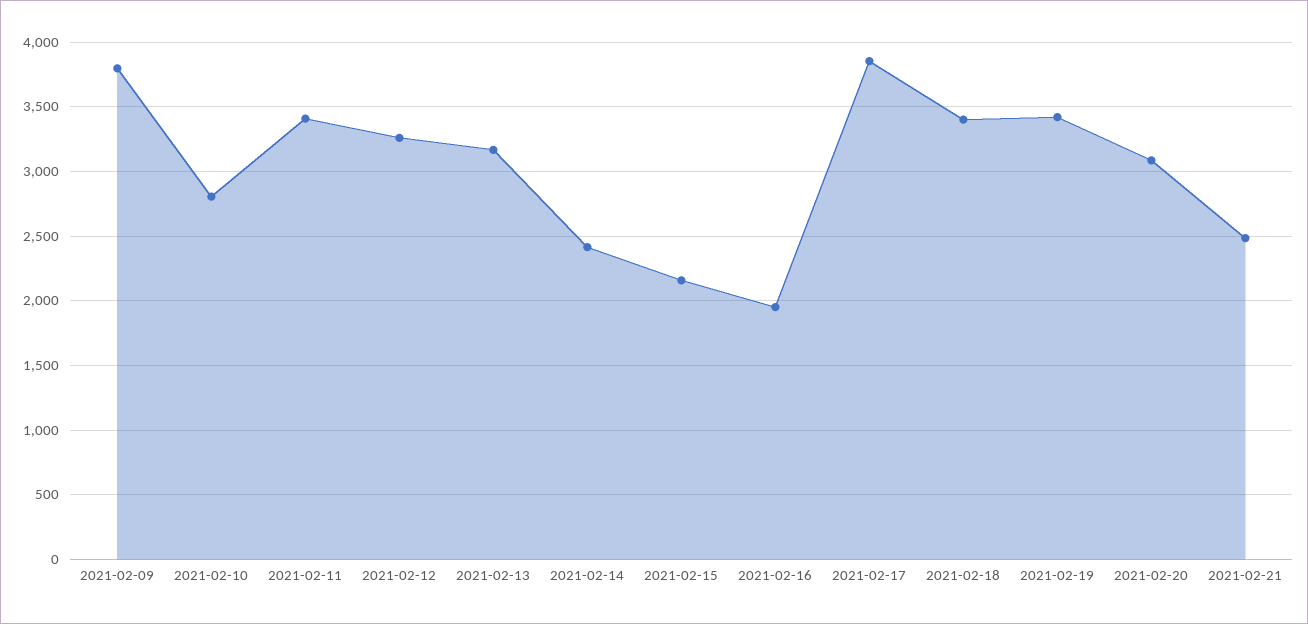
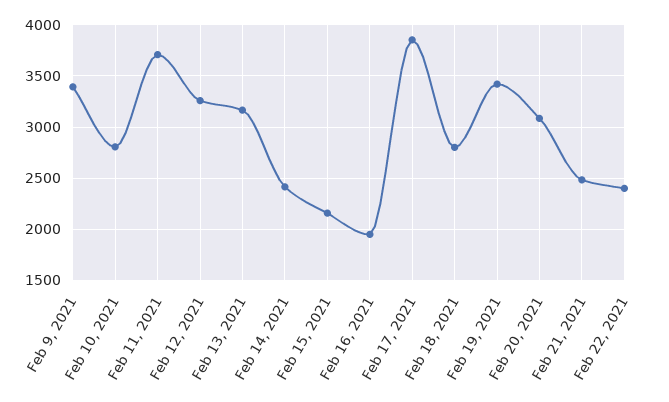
2021-02-09: 3800 -> 3400
2021-02-11: 3400 -> 3700
2021-02-18: 3400 -> 2800
Feb 22, 2021: none -> 2400

